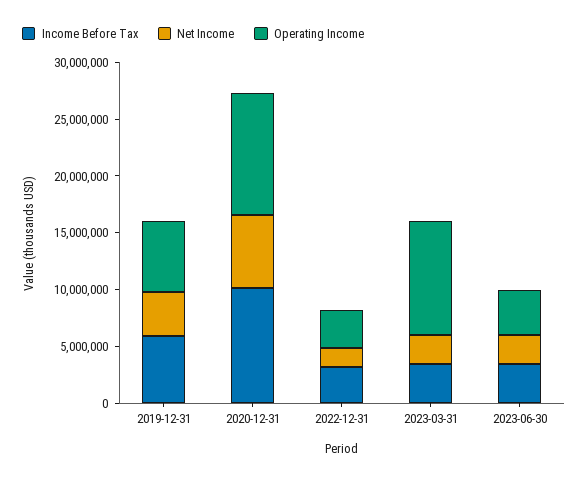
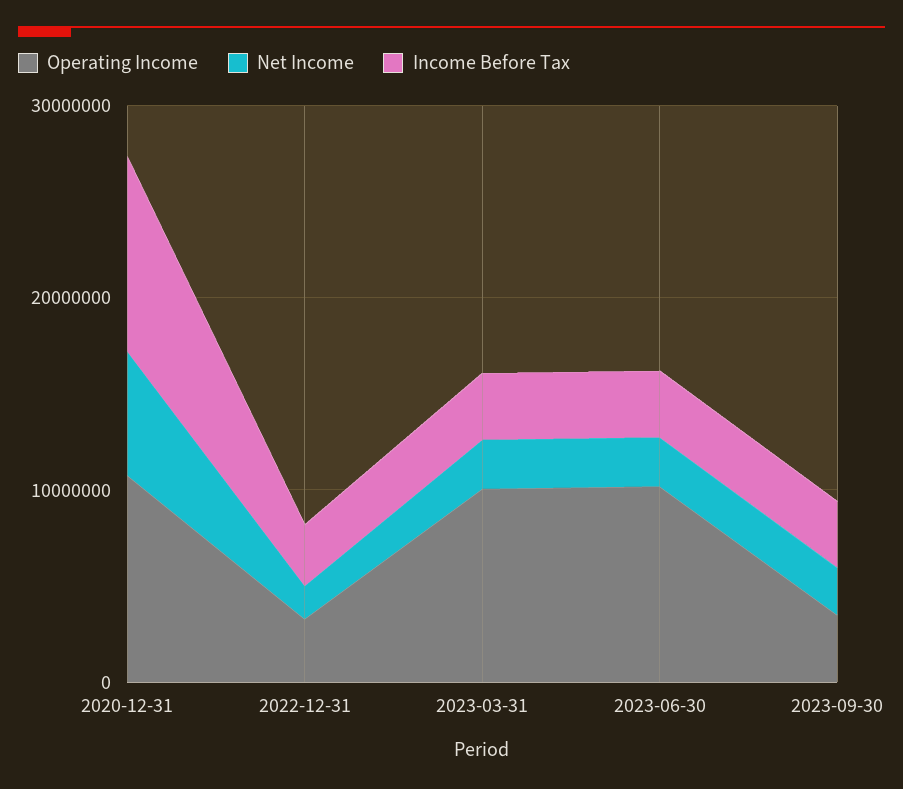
Income Before Tax, 2019-12-31: 6000000 -> none
Net Income, 2019-12-31: 4000000 -> none
Operating Income, 2019-12-31: 6000000 -> none
Operating Income, 2023-06-30: 4000000 -> 10000000
Operating Income, 2023-09-30: none -> 4000000
Net Income, 2023-09-30: none -> 2000000
Income Before Tax, 2023-09-30: none -> 4000000

